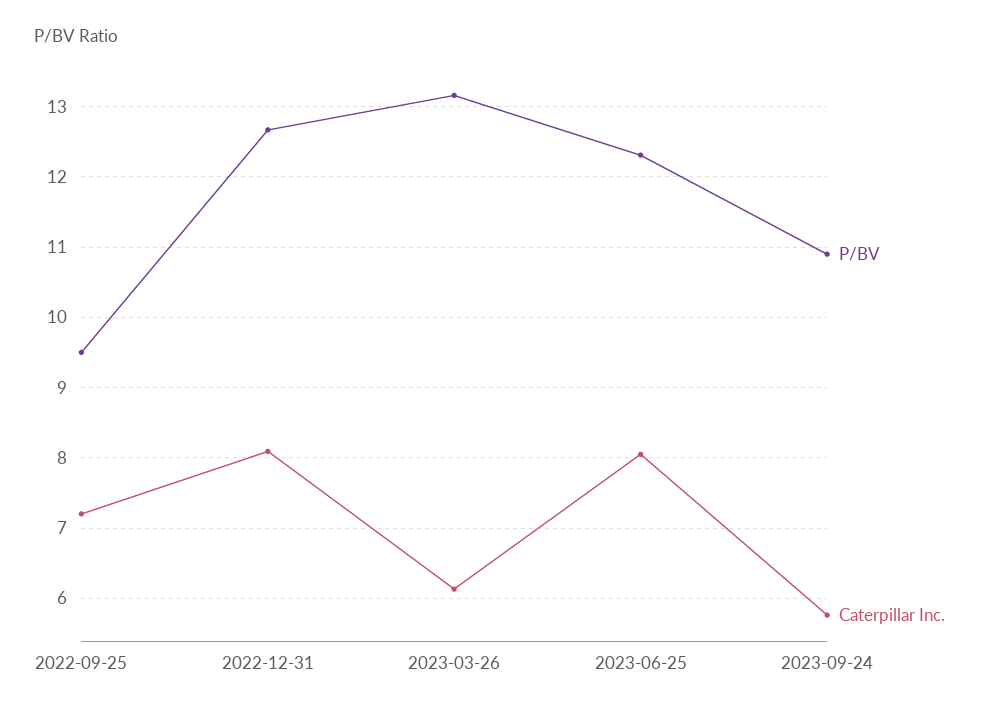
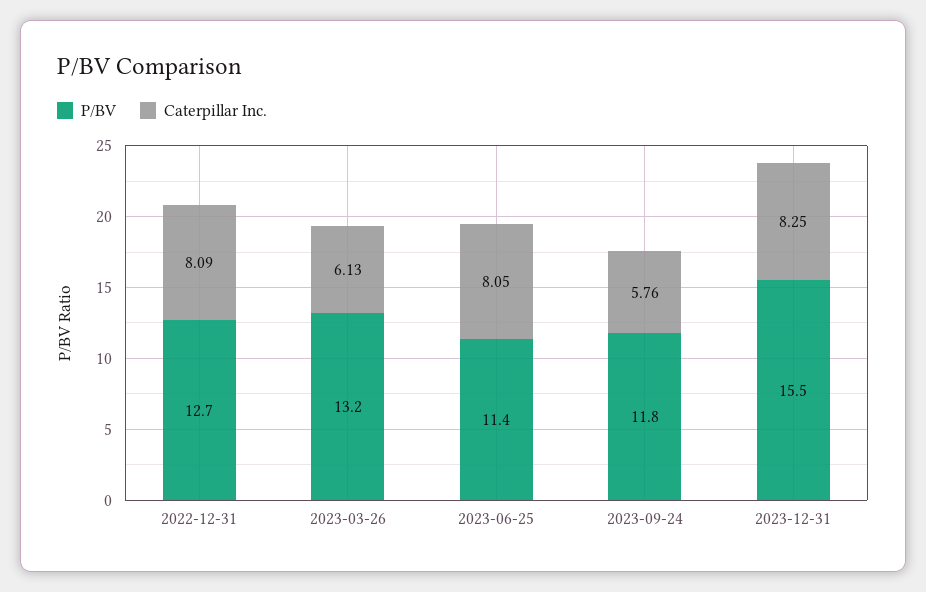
P/BV, 2022-09-25: 9.5 -> none
Caterpillar Inc., 2022-09-25: 7.2 -> none
P/BV, 2023-06-25: 12.3 -> 11.4
P/BV, 2023-09-24: 10.9 -> 11.8
P/BV, 2023-12-31: none -> 15.5
Caterpillar Inc., 2023-12-31: none -> 8.25

